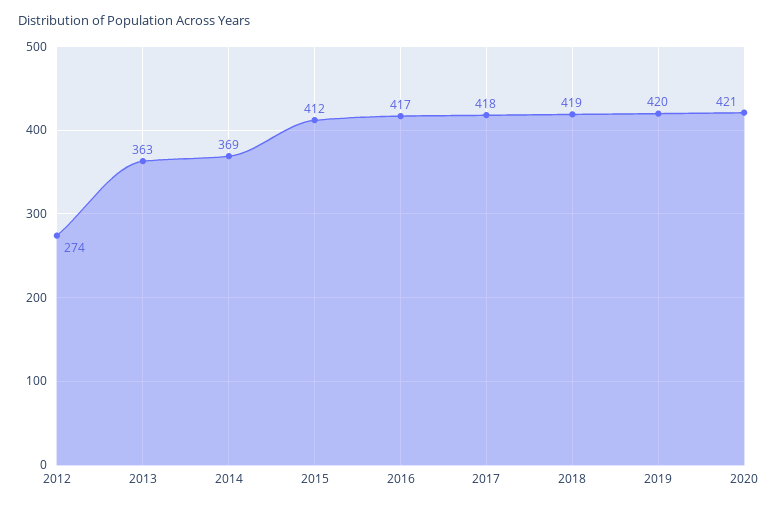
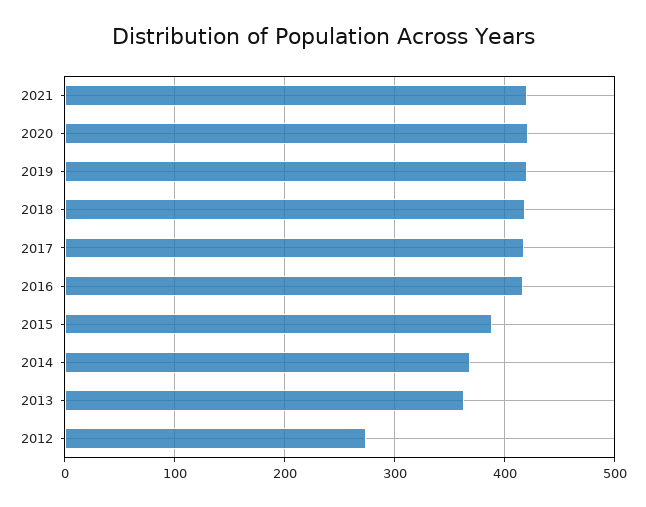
2015: 412 -> 390
2021: none -> 420

